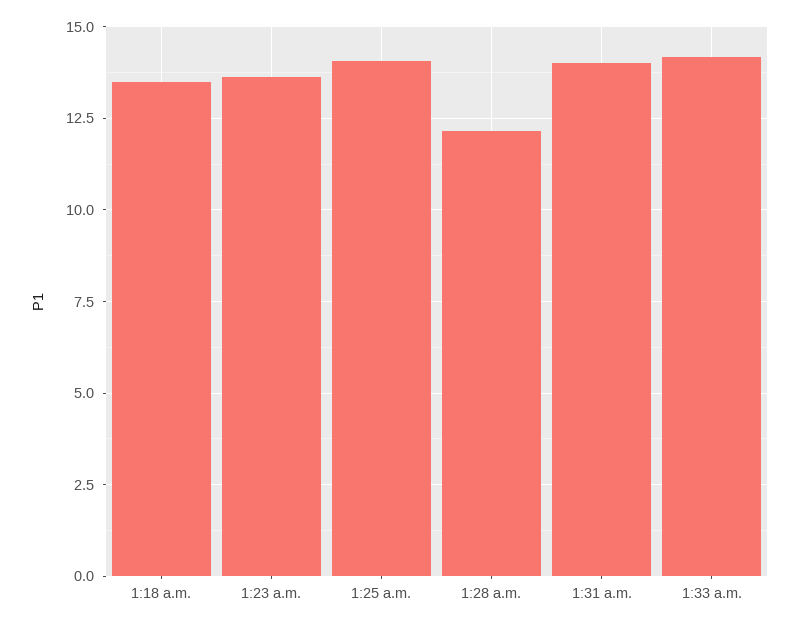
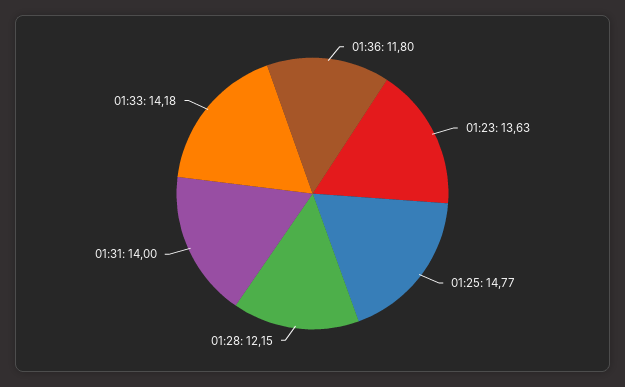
1:18 a.m.: 13.5 -> none
1:25 a.m.: 14 -> 14.77
01:36: none -> 11.8

